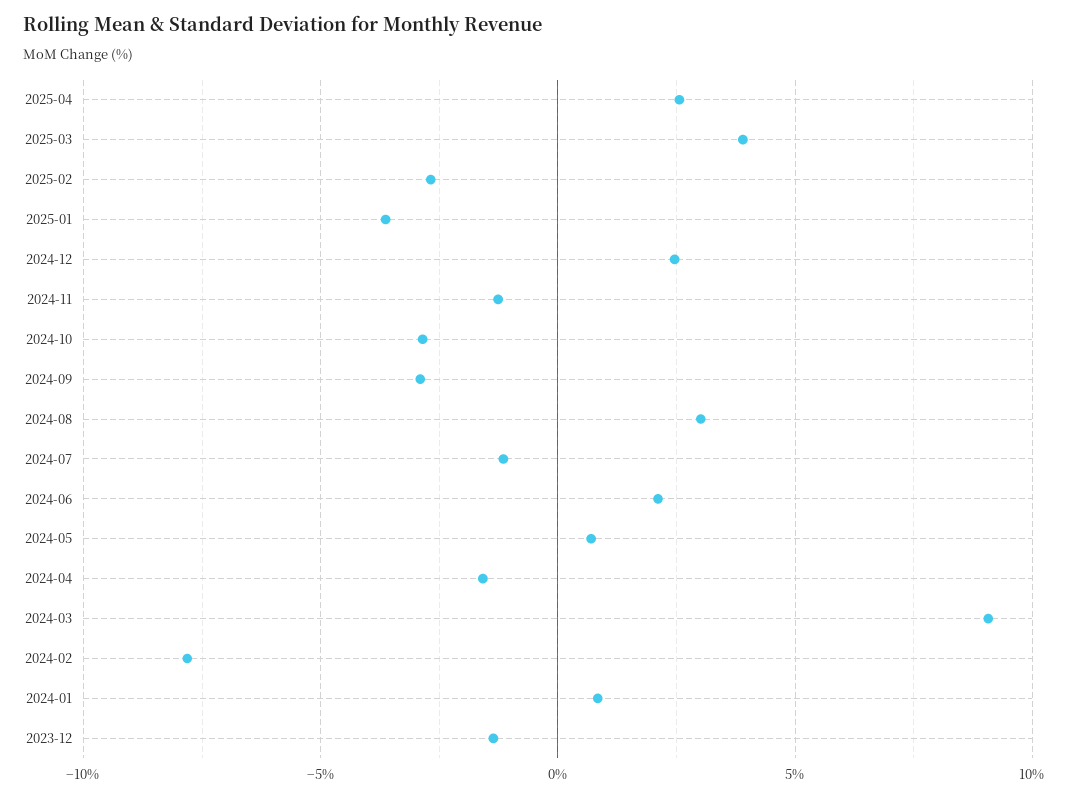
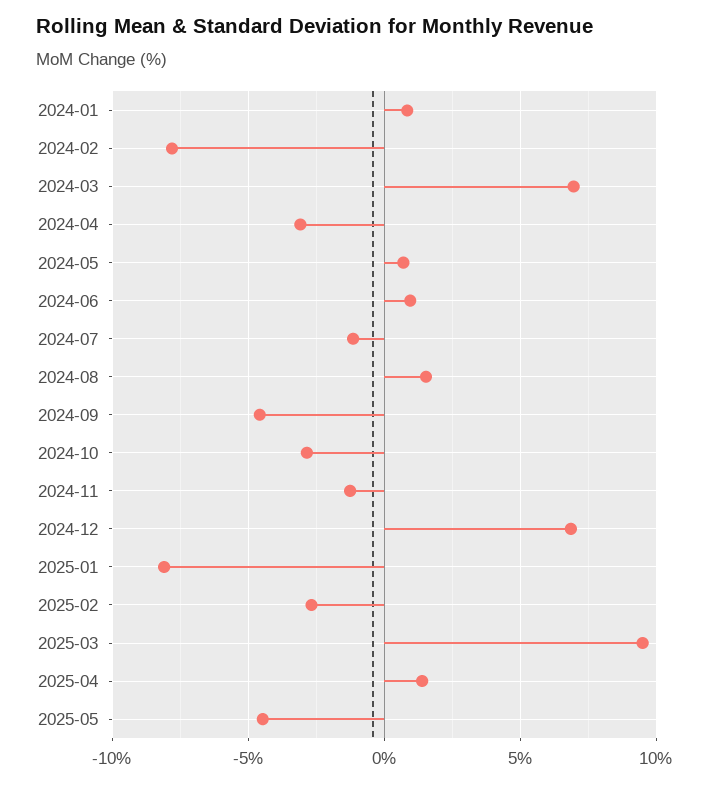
2025-04: 2.5 -> 1.5
2025-03: 4 -> 9.5
2025-01: -3.5 -> -8
2024-12: 2.5 -> 7
2024-09: -3 -> -4.5
2024-08: 3 -> 1.5
2024-06: 2 -> 1
2024-04: -1.5 -> -3
2024-03: 9 -> 7
2023-12: -1.5 -> none
2025-05: none -> -4.5

